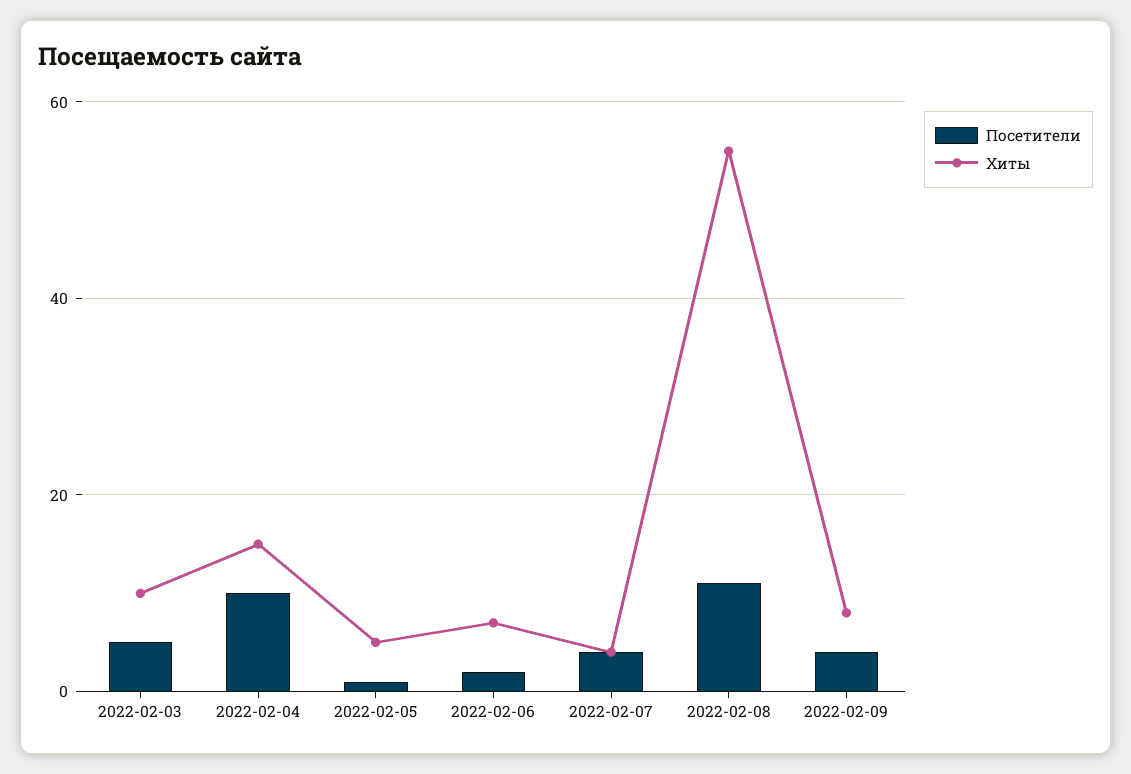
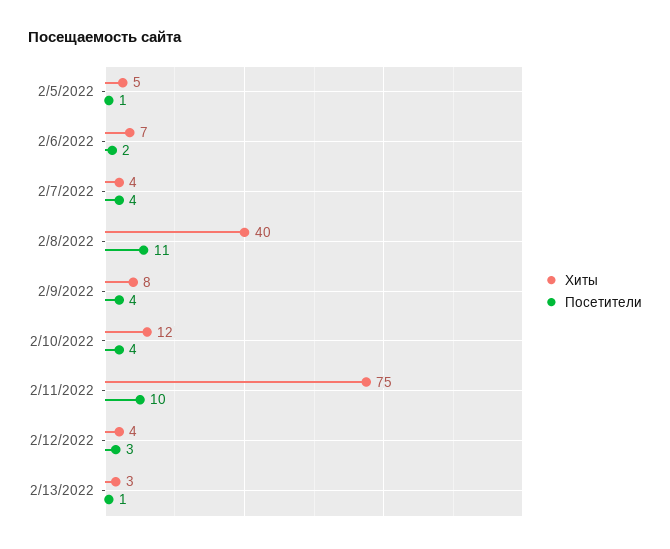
Посетители, 2022-02-03: 5 -> none
Хиты, 2022-02-03: 10 -> none
Посетители, 2022-02-04: 10 -> none
Хиты, 2022-02-04: 15 -> none
Хиты, 2022-02-08: 55 -> 40
Хиты, 2/10/2022: none -> 12
Посетители, 2/10/2022: none -> 4
Хиты, 2/11/2022: none -> 75
Посетители, 2/11/2022: none -> 10
Хиты, 2/12/2022: none -> 4
Посетители, 2/12/2022: none -> 3
Хиты, 2/13/2022: none -> 3
Посетители, 2/13/2022: none -> 1

